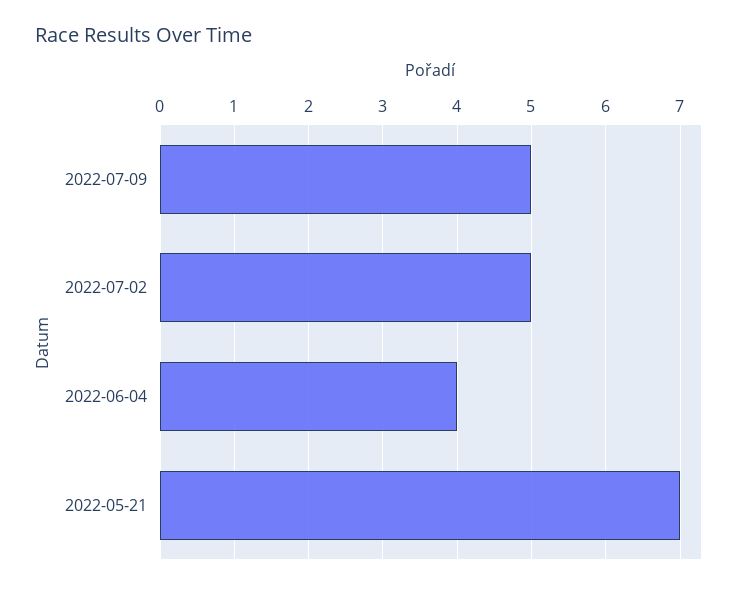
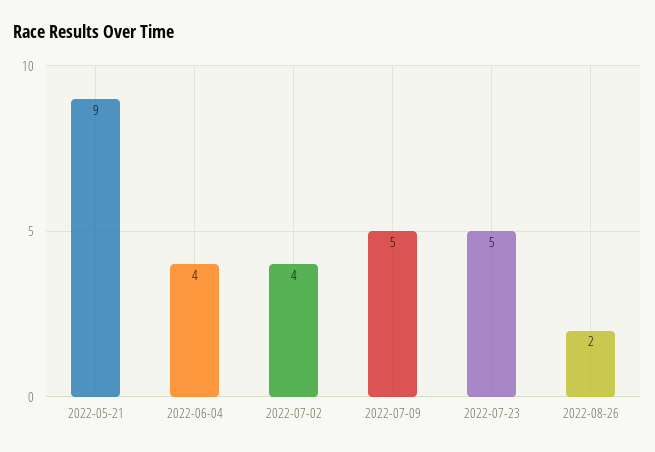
2022-07-02: 5 -> 4
2022-05-21: 7 -> 9
2022-07-23: none -> 5
2022-08-26: none -> 2

